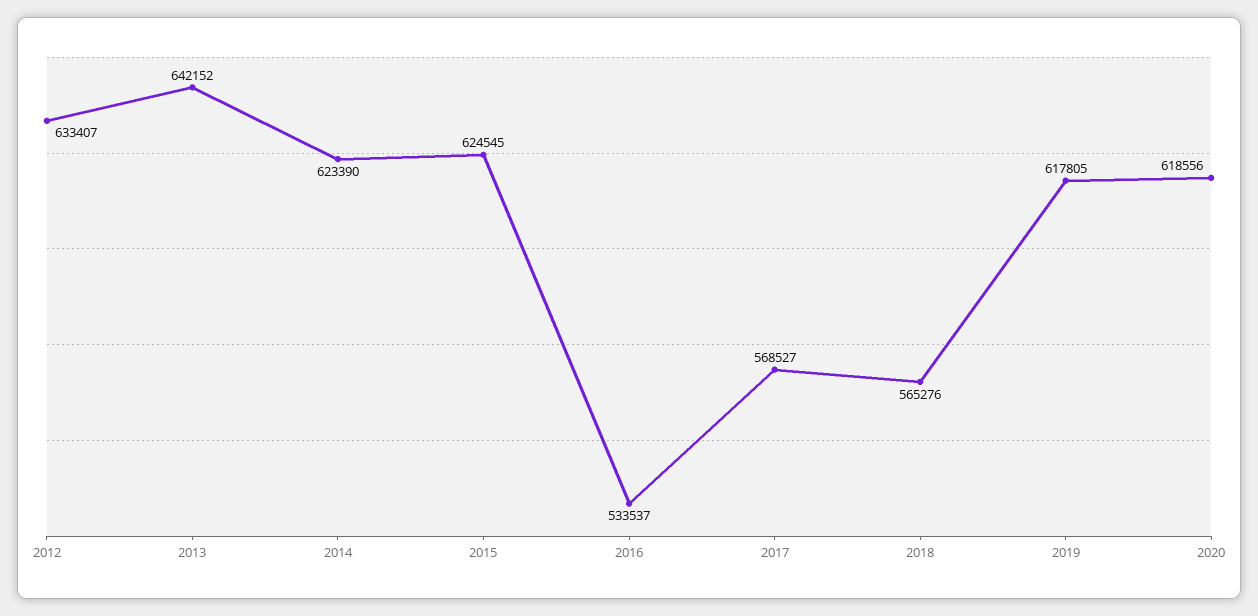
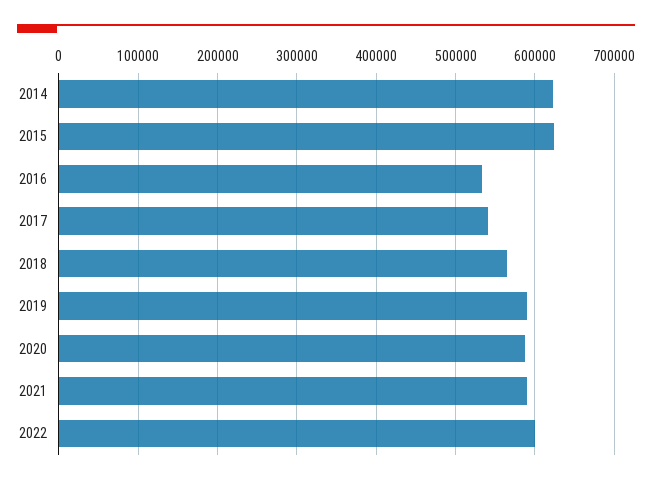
2012: 633407 -> none
2013: 642152 -> none
2017: 568527 -> 540000
2019: 617805 -> 590000
2020: 618556 -> 590000
2021: none -> 590000
2022: none -> 600000

